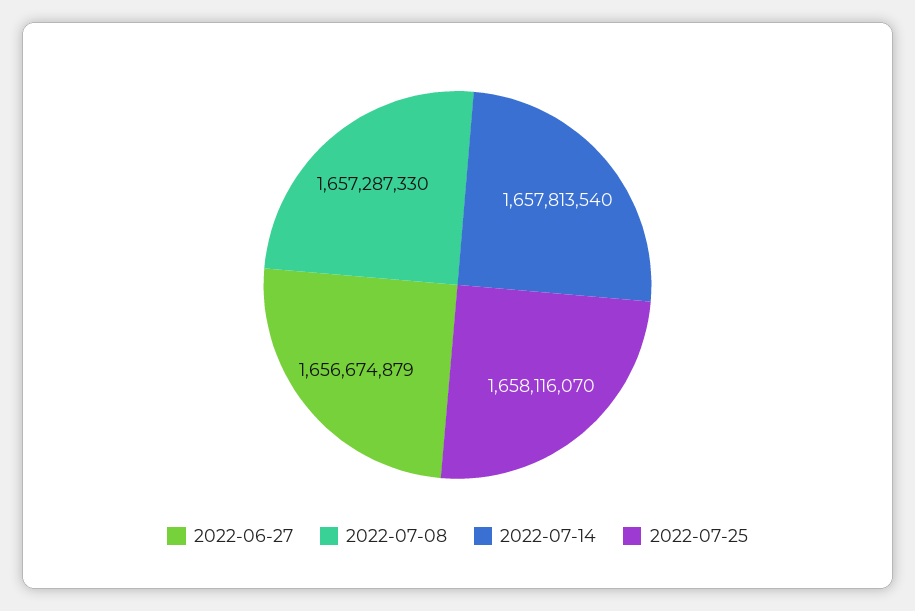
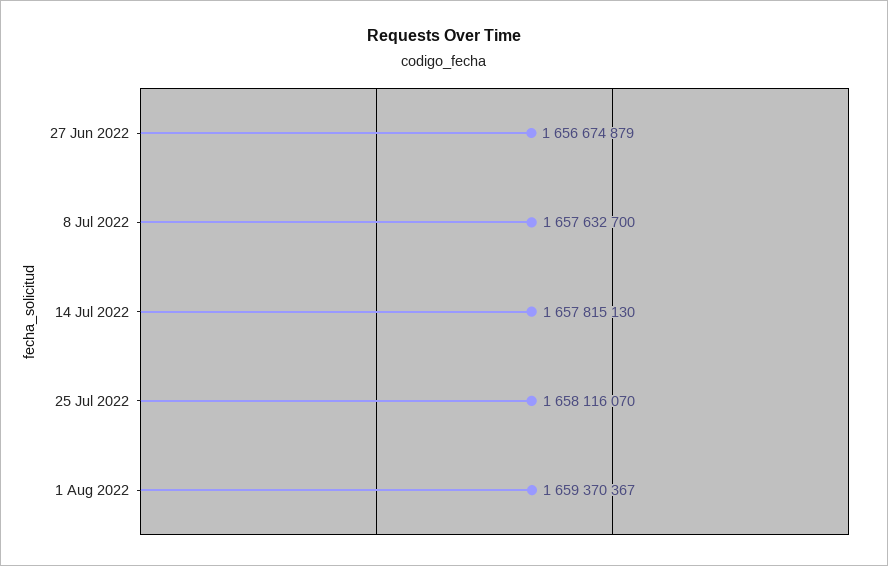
2022-07-08: 1657287330 -> 1657632700
2022-07-14: 1657813540 -> 1657815130
1 Aug 2022: none -> 1659370367

